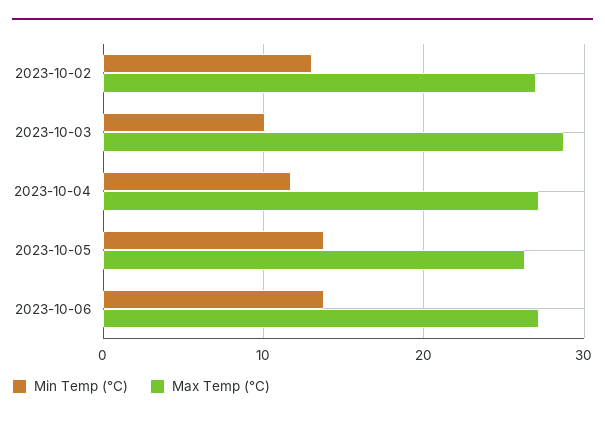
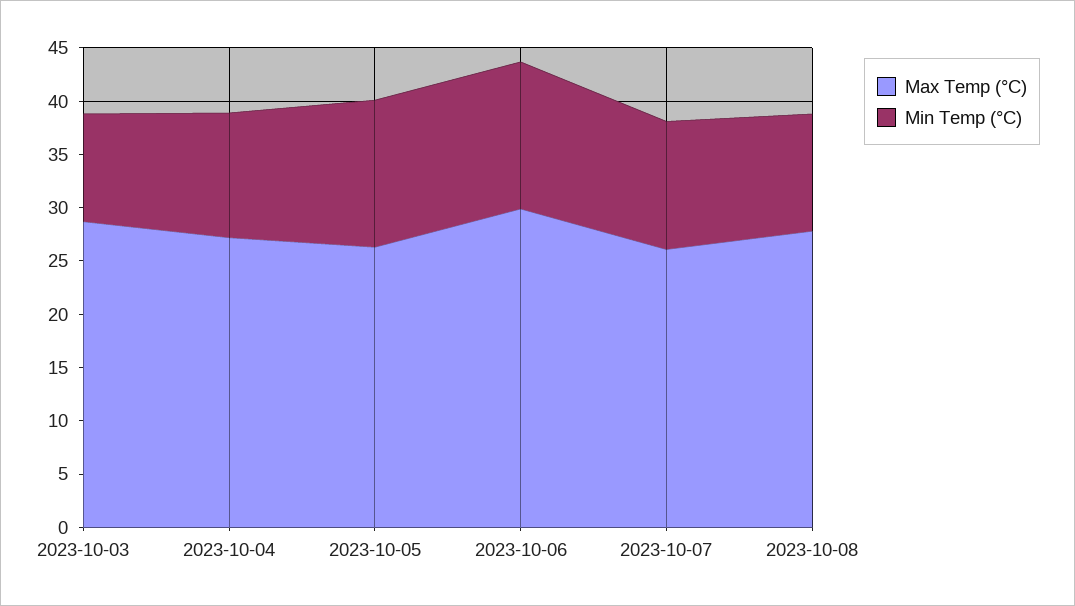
Min Temp (°C), 2023-10-02: 13 -> none
Max Temp (°C), 2023-10-02: 27 -> none
Max Temp (°C), 2023-10-06: 27 -> 30
Max Temp (°C), 2023-10-07: none -> 26
Min Temp (°C), 2023-10-07: none -> 12
Max Temp (°C), 2023-10-08: none -> 28
Min Temp (°C), 2023-10-08: none -> 11

